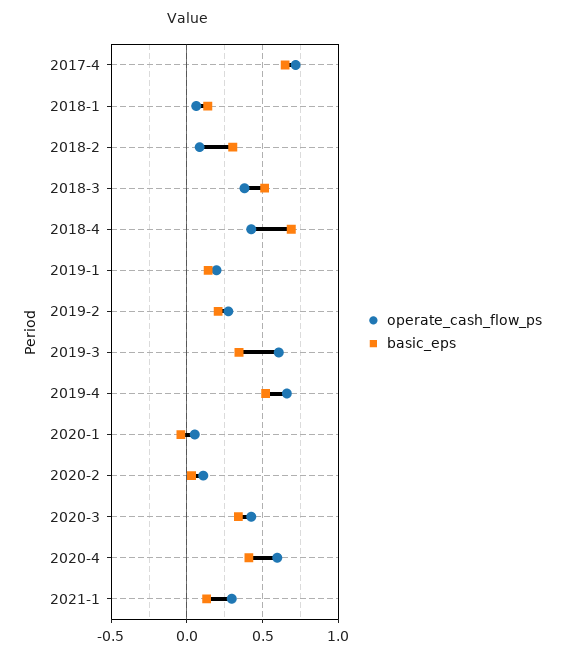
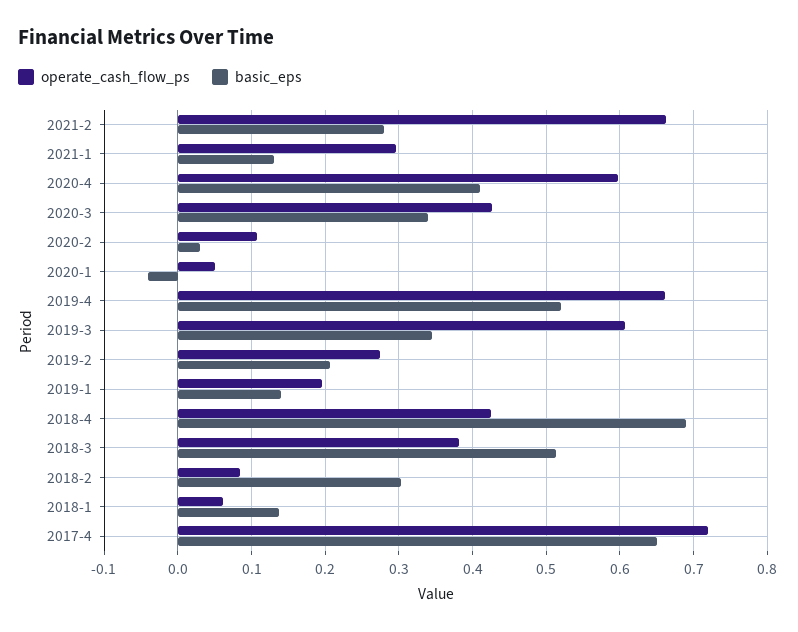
operate_cash_flow_ps, 2021-2: none -> 0.66
basic_eps, 2021-2: none -> 0.28

